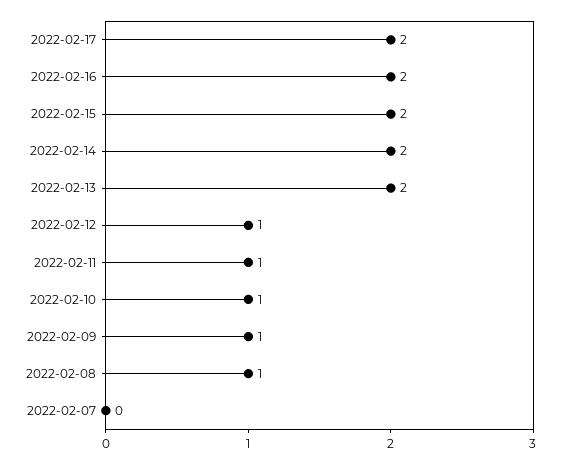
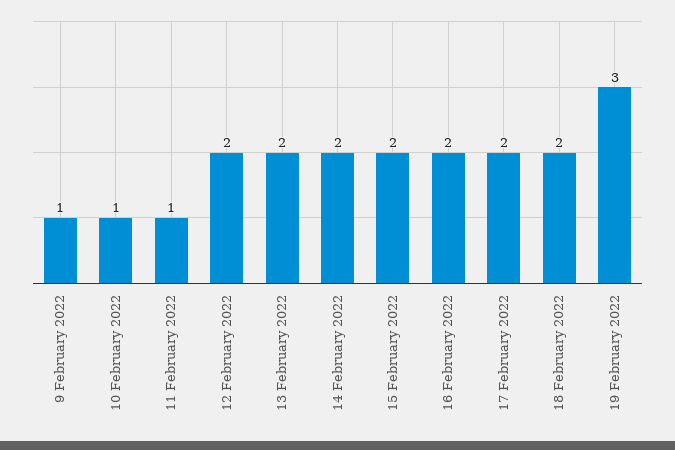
2022-02-12: 1 -> 2
2022-02-08: 1 -> none
2022-02-07: 0 -> none
18 February 2022: none -> 2
19 February 2022: none -> 3

